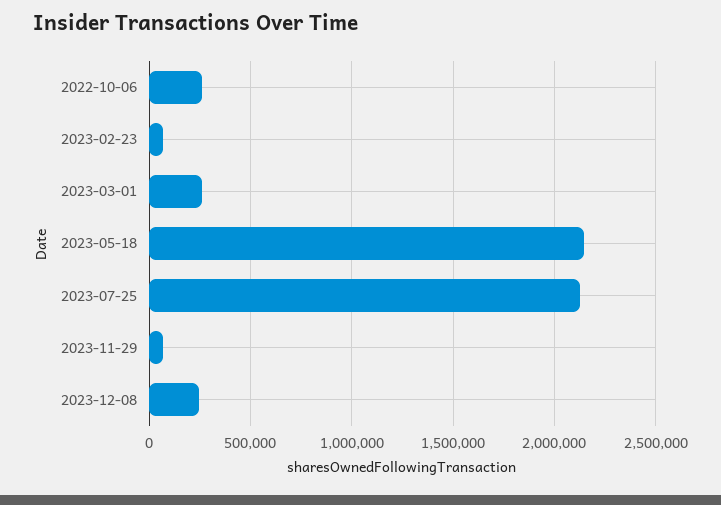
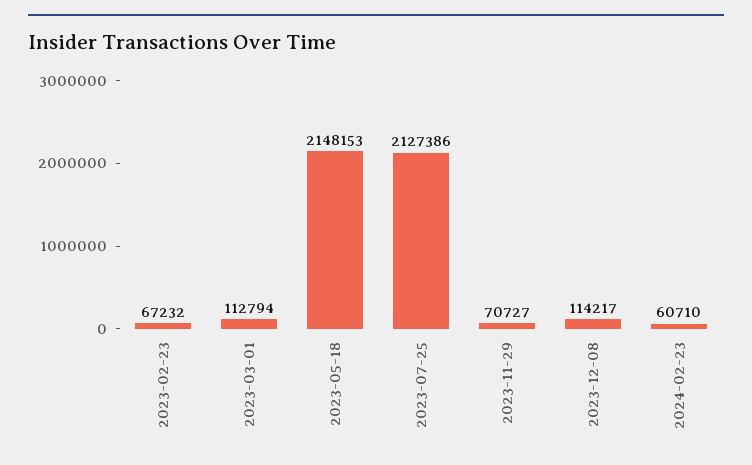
2022-10-06: 250000 -> none
2023-03-01: 250000 -> 112794
2023-12-08: 250000 -> 114217
2024-02-23: none -> 60710

